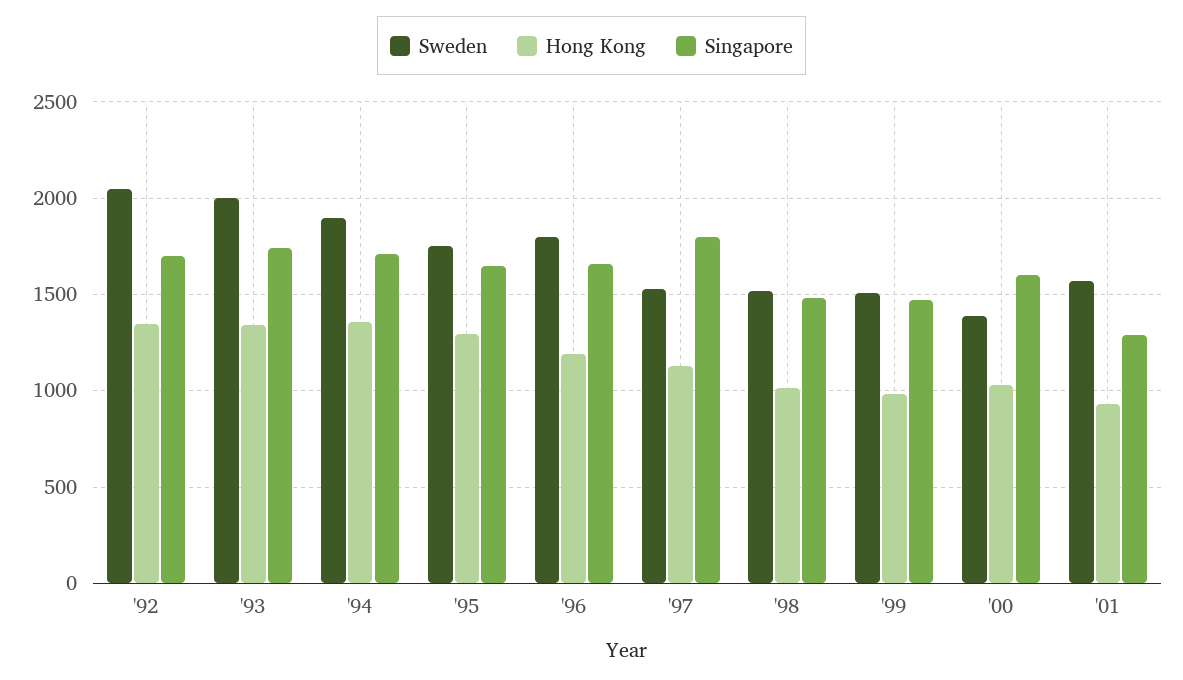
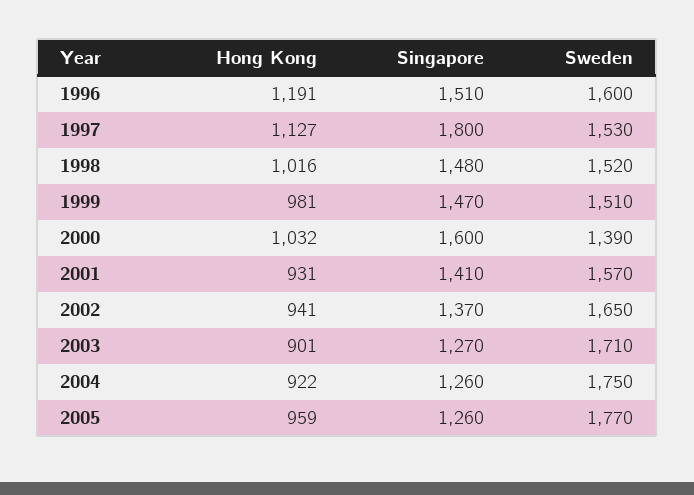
Sweden, '92: 2050 -> none
Hong Kong, '92: 1350 -> none
Singapore, '92: 1700 -> none
Sweden, '93: 2000 -> none
Hong Kong, '93: 1350 -> none
Singapore, '93: 1750 -> none
Sweden, '94: 1900 -> none
Hong Kong, '94: 1350 -> none
Singapore, '94: 1700 -> none
Sweden, '95: 1750 -> none
Hong Kong, '95: 1300 -> none
Singapore, '95: 1650 -> none
Sweden, '96: 1800 -> 1600
Singapore, '96: 1650 -> 1510
Singapore, '01: 1300 -> 1410
Hong Kong, 2002: none -> 941
Singapore, 2002: none -> 1370
Sweden, 2002: none -> 1650
Hong Kong, 2003: none -> 901
Singapore, 2003: none -> 1270
Sweden, 2003: none -> 1710
Hong Kong, 2004: none -> 922
Singapore, 2004: none -> 1260
Sweden, 2004: none -> 1750
Hong Kong, 2005: none -> 959
Singapore, 2005: none -> 1260
Sweden, 2005: none -> 1770

